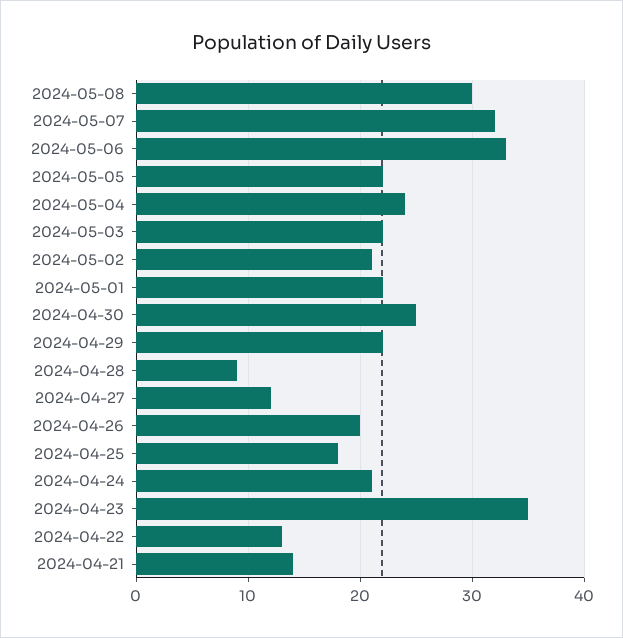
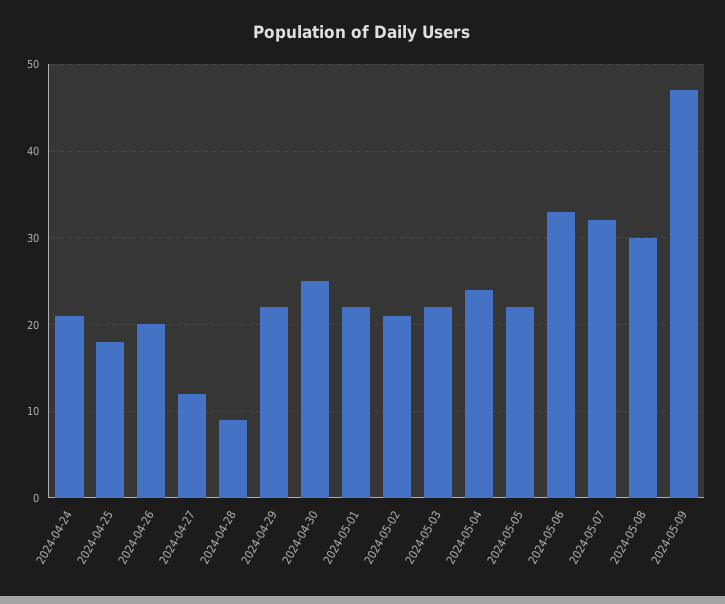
2024-04-23: 35 -> none
2024-04-22: 13 -> none
2024-04-21: 14 -> none
2024-05-09: none -> 47

